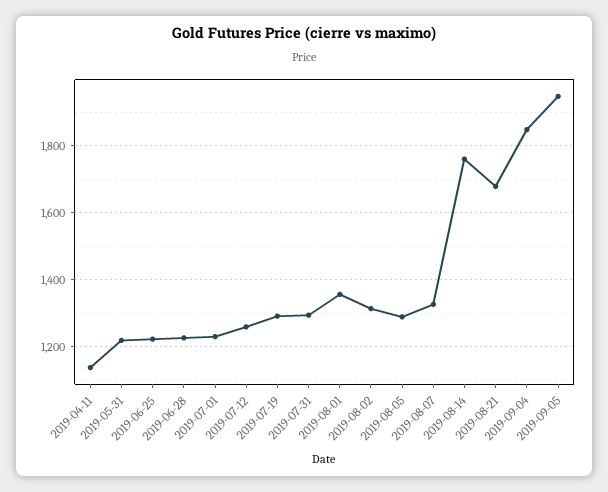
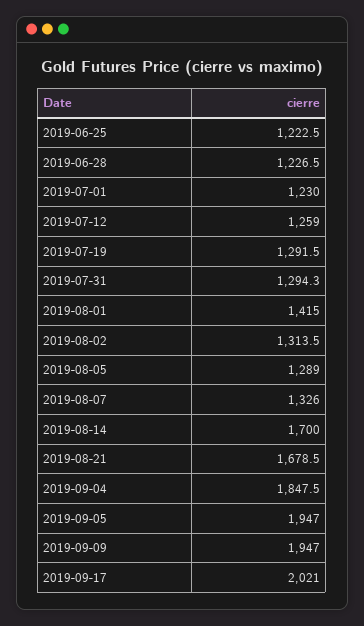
2019-04-11: 1140 -> none
2019-05-31: 1220 -> none
2019-08-01: 1360 -> 1415
2019-08-14: 1760 -> 1700
2019-09-09: none -> 1947
2019-09-17: none -> 2021

